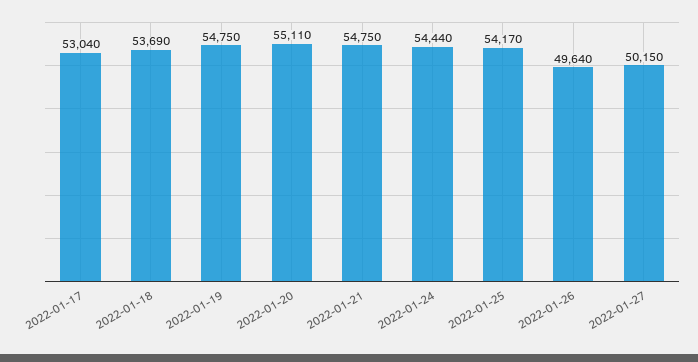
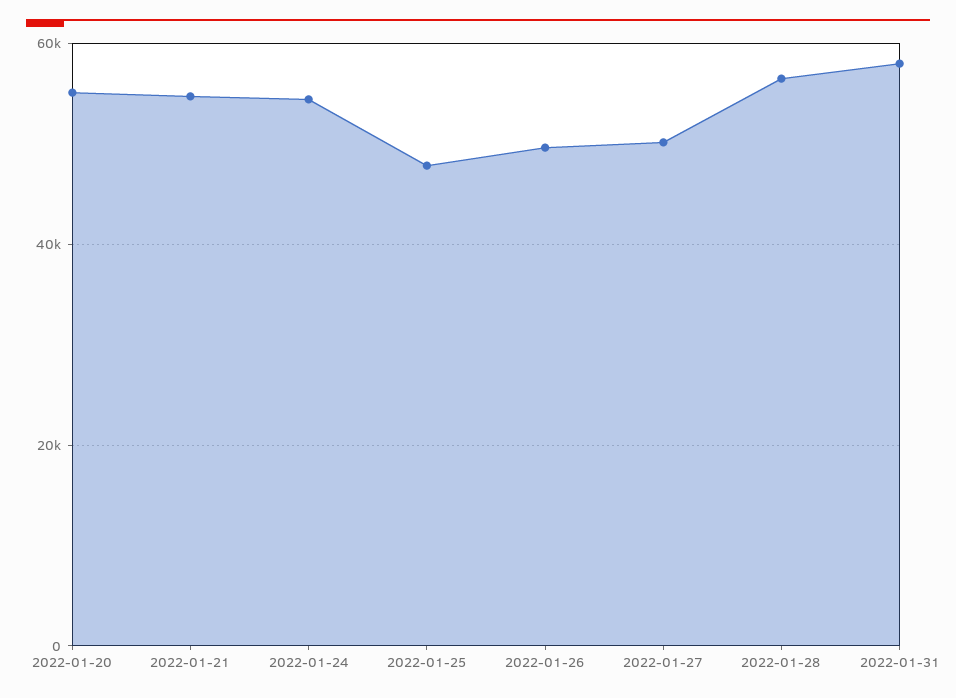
2022-01-17: 53040 -> none
2022-01-18: 53690 -> none
2022-01-19: 54750 -> none
2022-01-25: 54170 -> 48000
2022-01-28: none -> 56000
2022-01-31: none -> 58000

